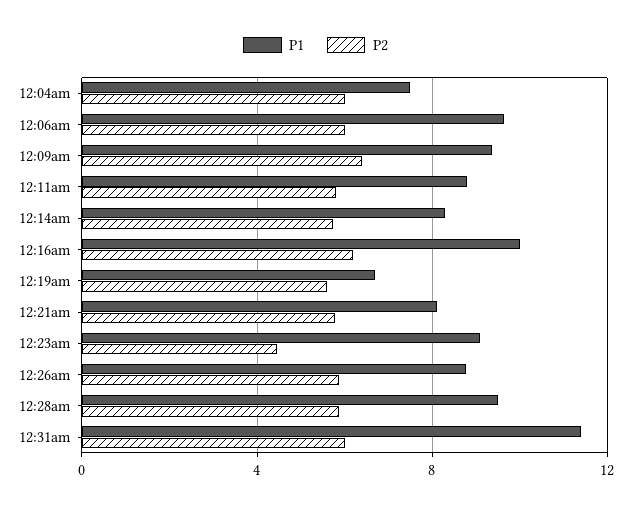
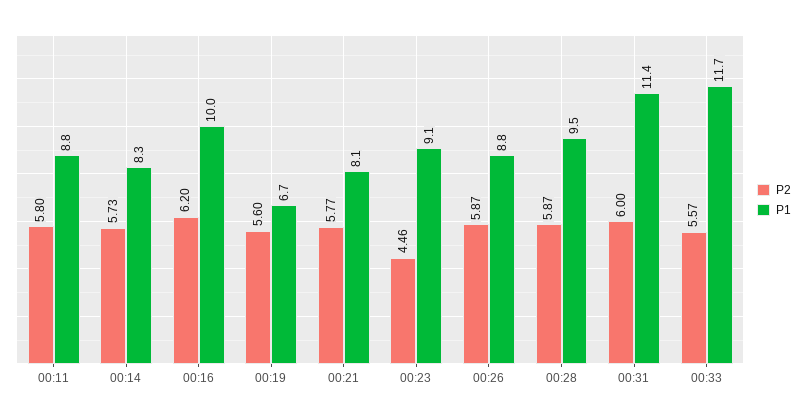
P1, 12:04am: 7.5 -> none
P2, 12:04am: 6 -> none
P1, 12:06am: 9.5 -> none
P2, 12:06am: 6 -> none
P1, 12:09am: 9.5 -> none
P2, 12:09am: 6.5 -> none
P2, 00:33: none -> 5.57
P1, 00:33: none -> 11.7

